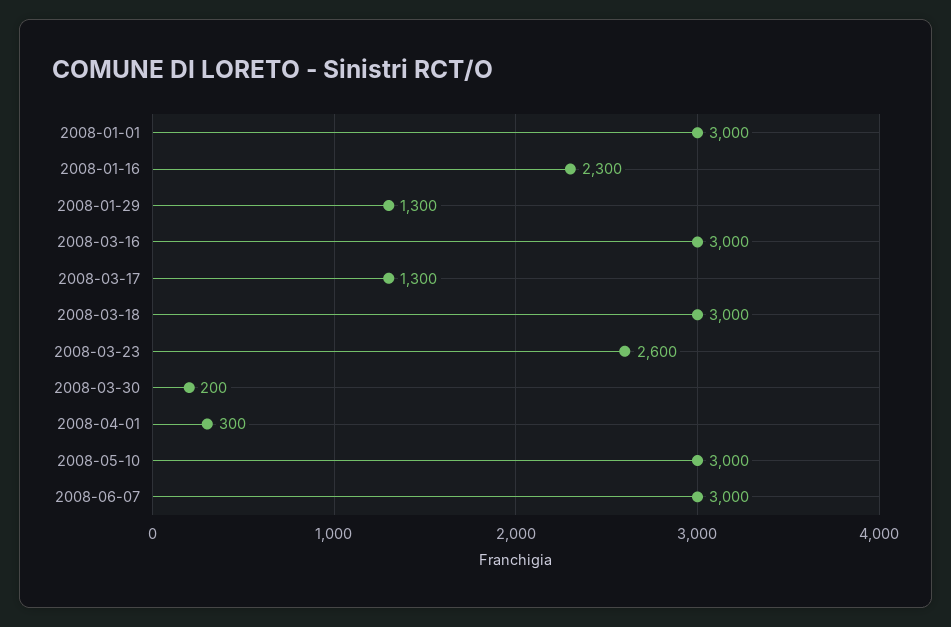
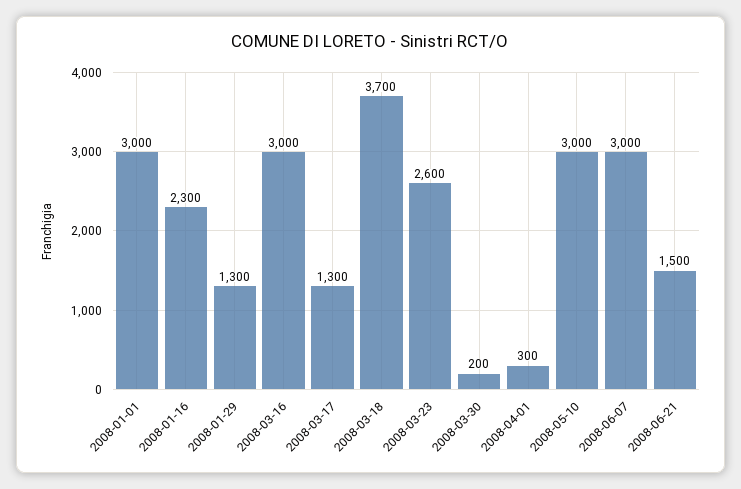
2008-03-18: 3000 -> 3700
2008-06-21: none -> 1500

